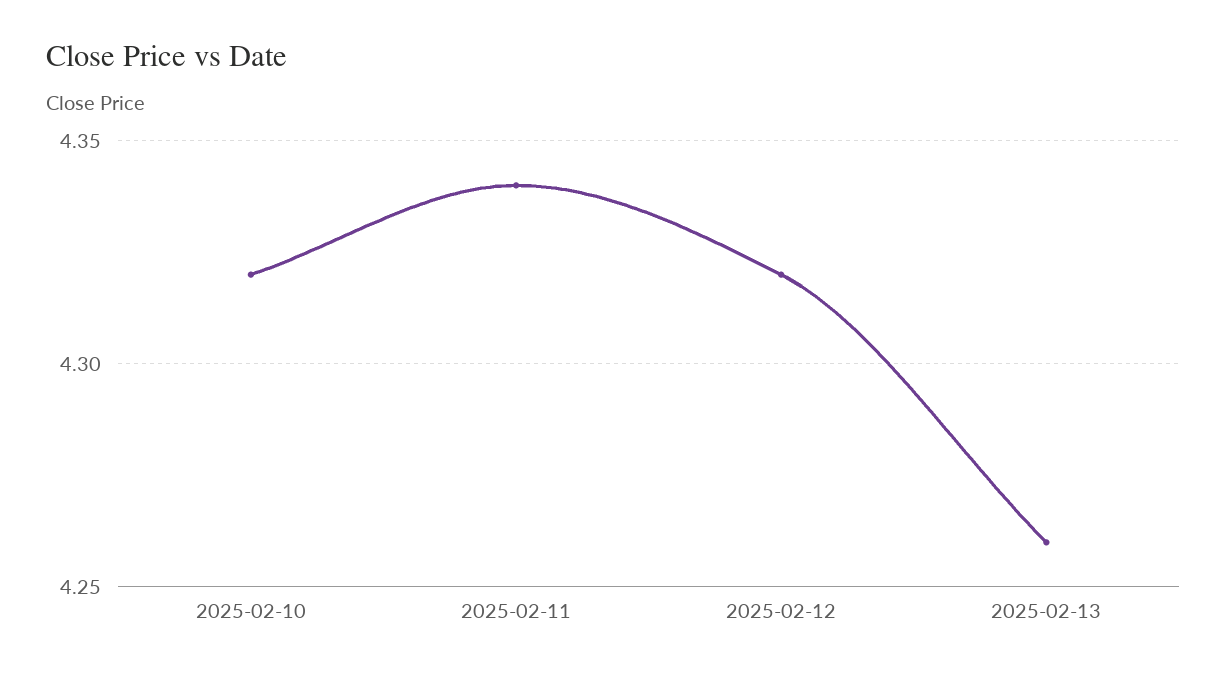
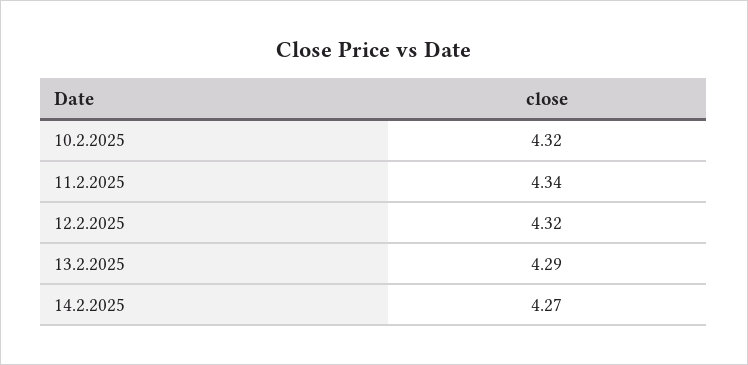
2025-02-13: 4.26 -> 4.29
14.2.2025: none -> 4.27

